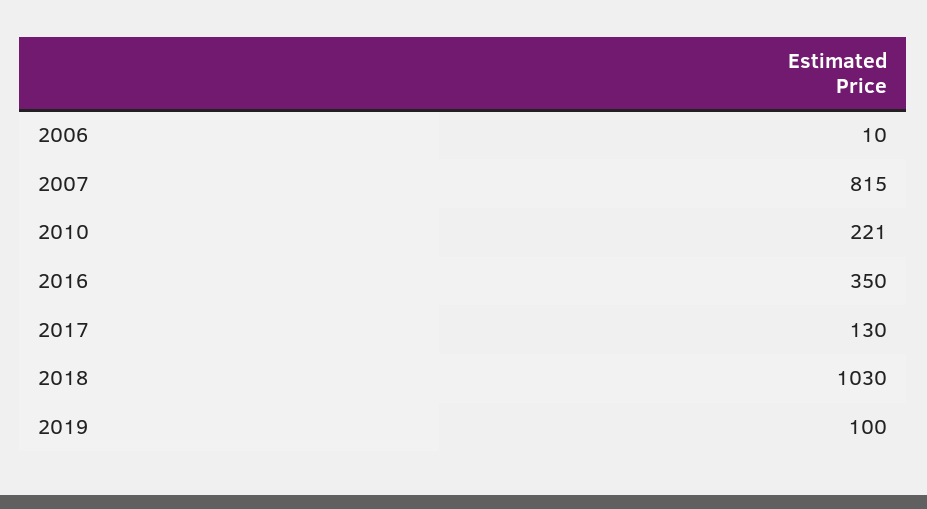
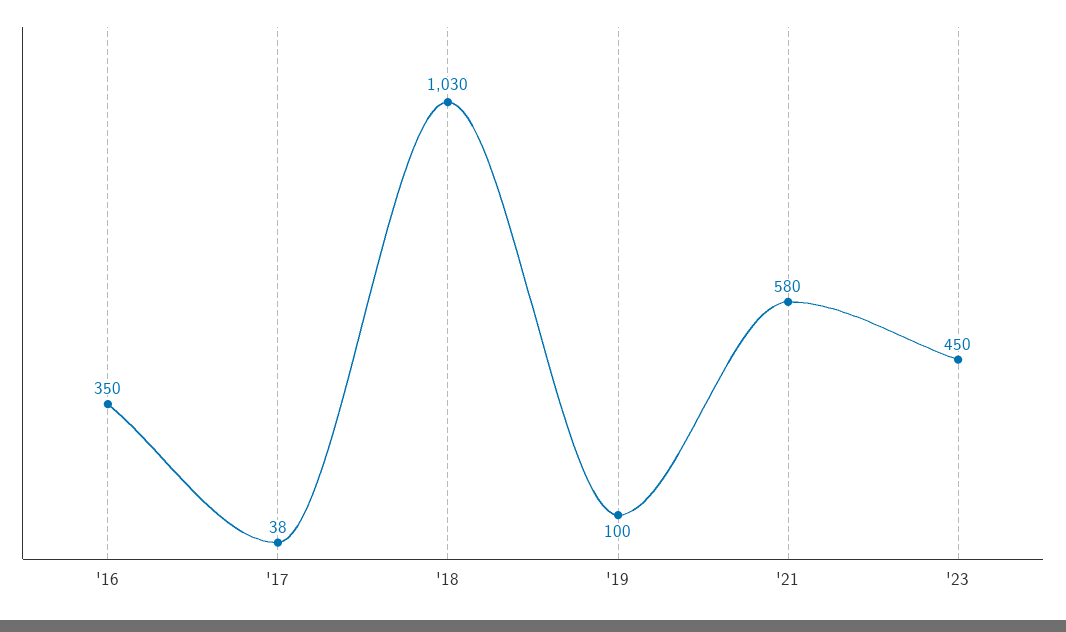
2006: 10 -> none
2007: 815 -> none
2010: 221 -> none
2017: 130 -> 38
'21: none -> 580
'23: none -> 450

